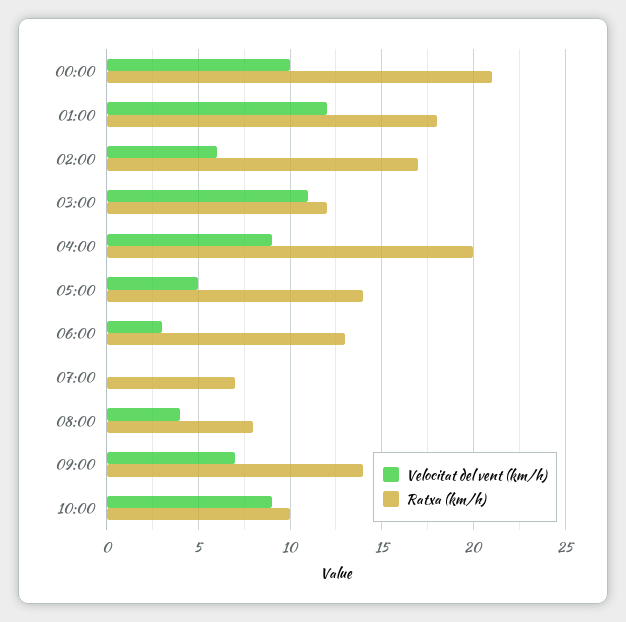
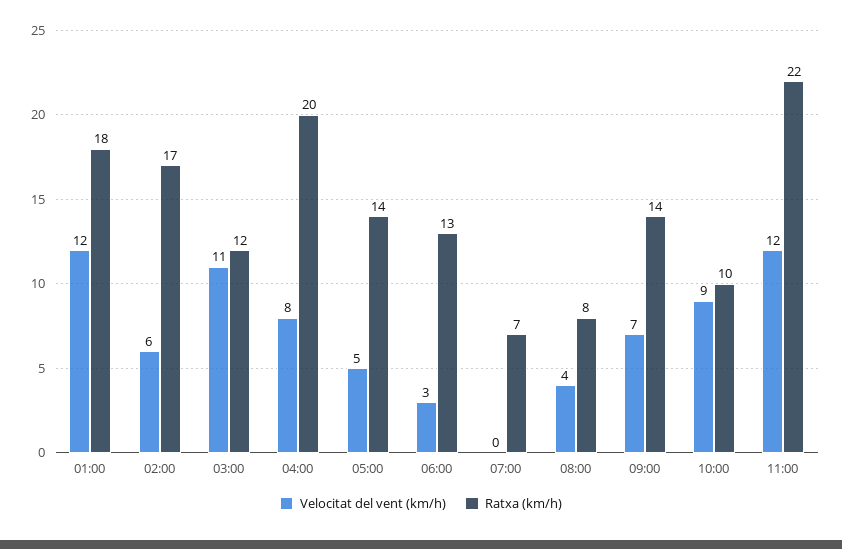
Velocitat del vent (km/h), 00:00: 10 -> none
Ratxa (km/h), 00:00: 21 -> none
Velocitat del vent (km/h), 04:00: 9 -> 8
Velocitat del vent (km/h), 11:00: none -> 12
Ratxa (km/h), 11:00: none -> 22

